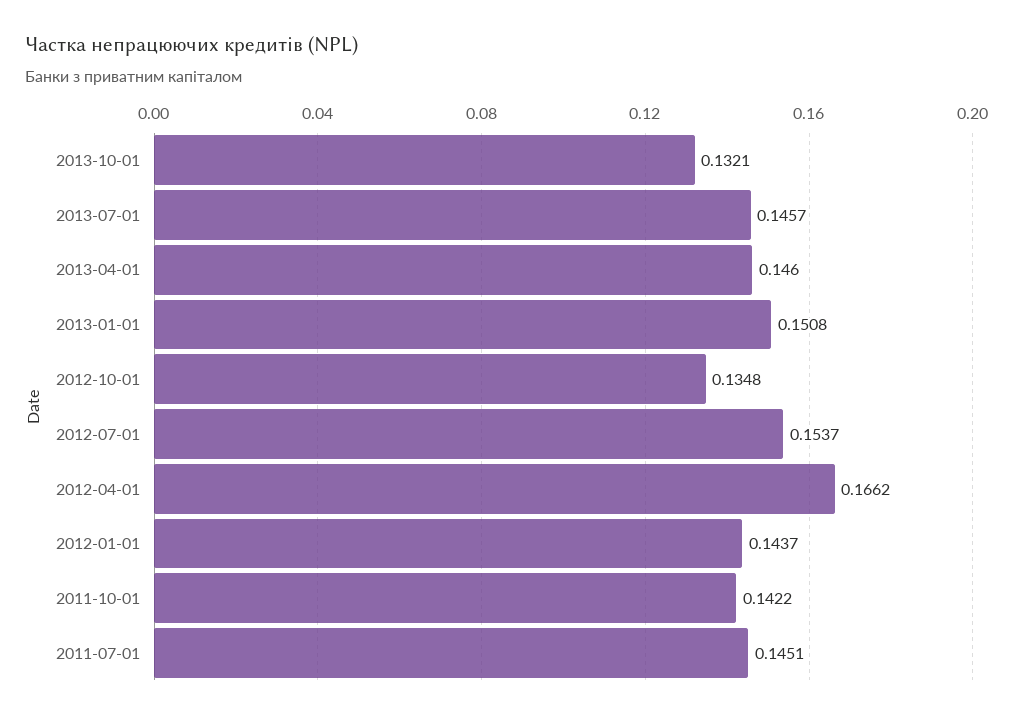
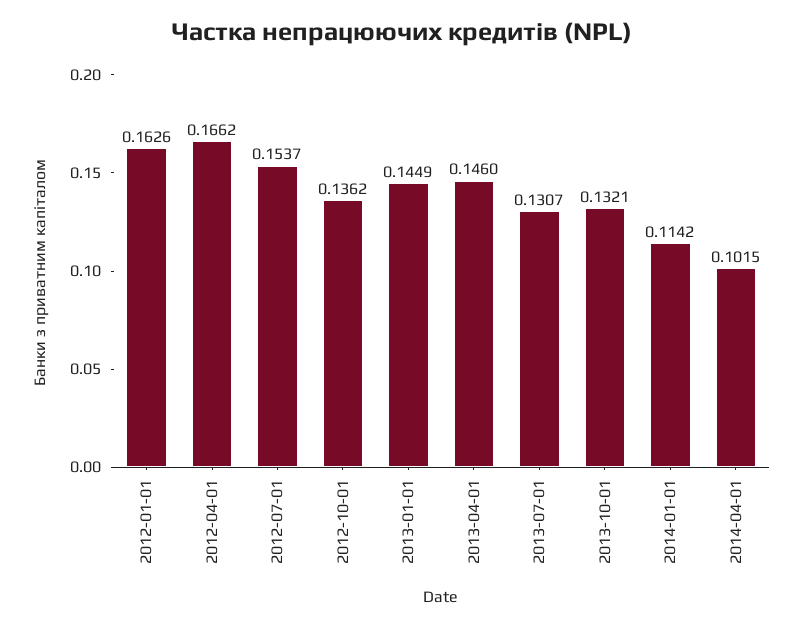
2013-07-01: 0.1457 -> 0.1307
2013-01-01: 0.1508 -> 0.1449
2012-10-01: 0.1348 -> 0.1362
2012-01-01: 0.1437 -> 0.1626
2011-10-01: 0.1422 -> none
2011-07-01: 0.1451 -> none
2014-01-01: none -> 0.1142
2014-04-01: none -> 0.1015

